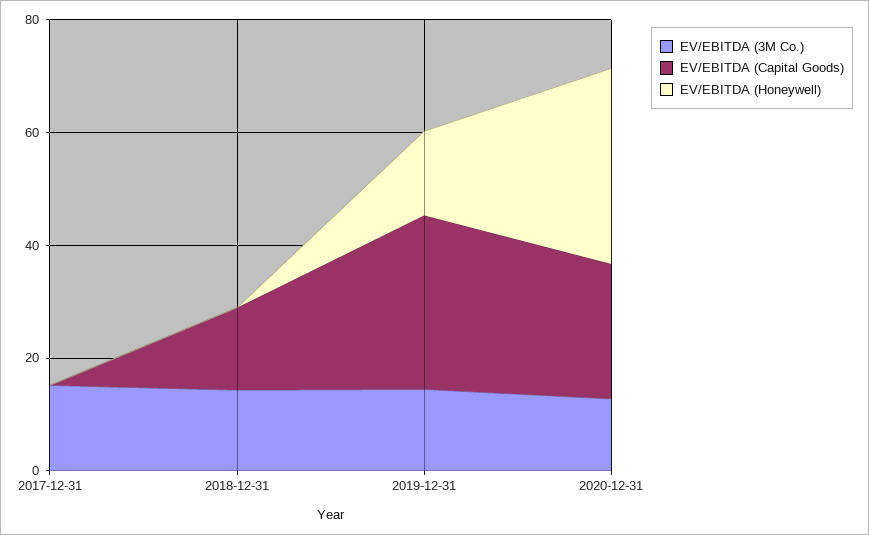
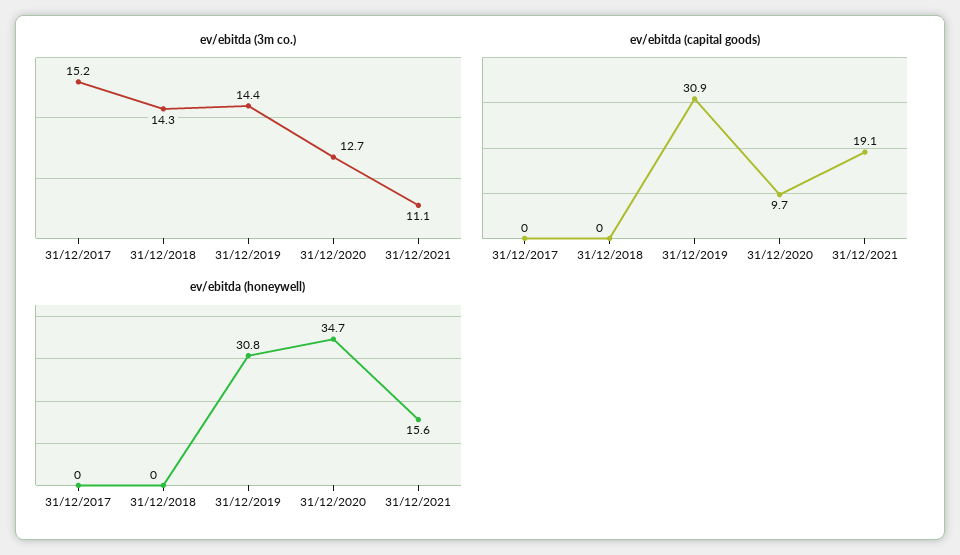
EV/EBITDA (Capital Goods), 2018-12-31: 15 -> 0
EV/EBITDA (Honeywell), 2019-12-31: 15 -> 30.8
EV/EBITDA (Capital Goods), 2020-12-31: 25 -> 9.7
EV/EBITDA (3M Co.), 31/12/2021: none -> 11.1
EV/EBITDA (Capital Goods), 31/12/2021: none -> 19.1
EV/EBITDA (Honeywell), 31/12/2021: none -> 15.6

